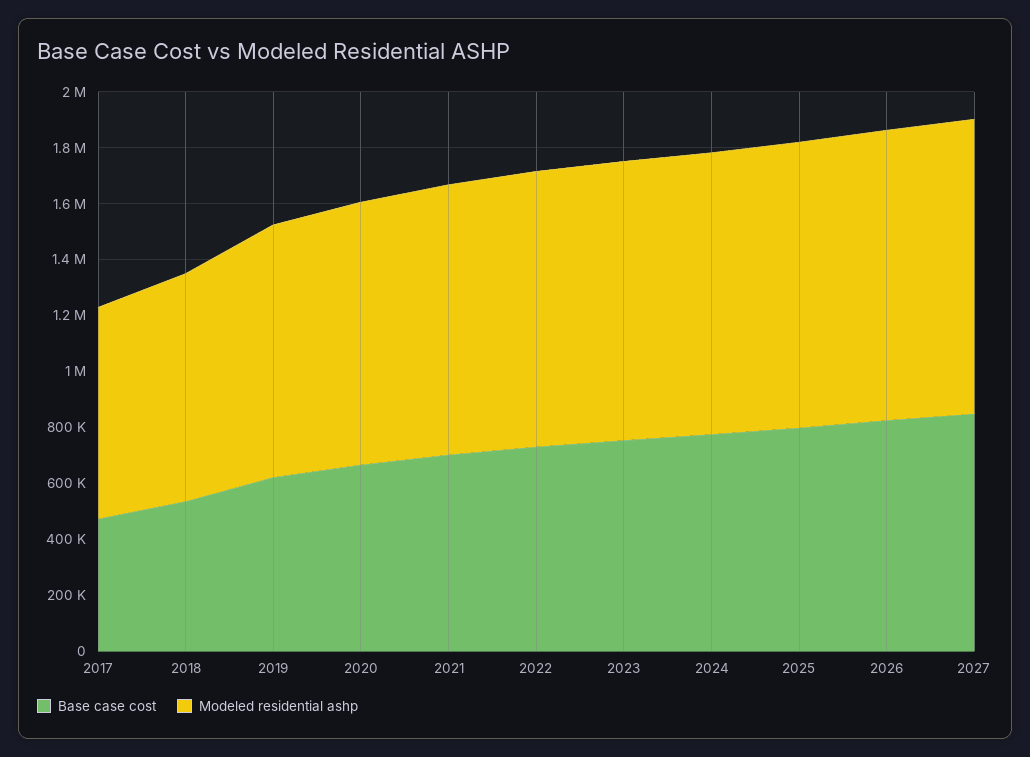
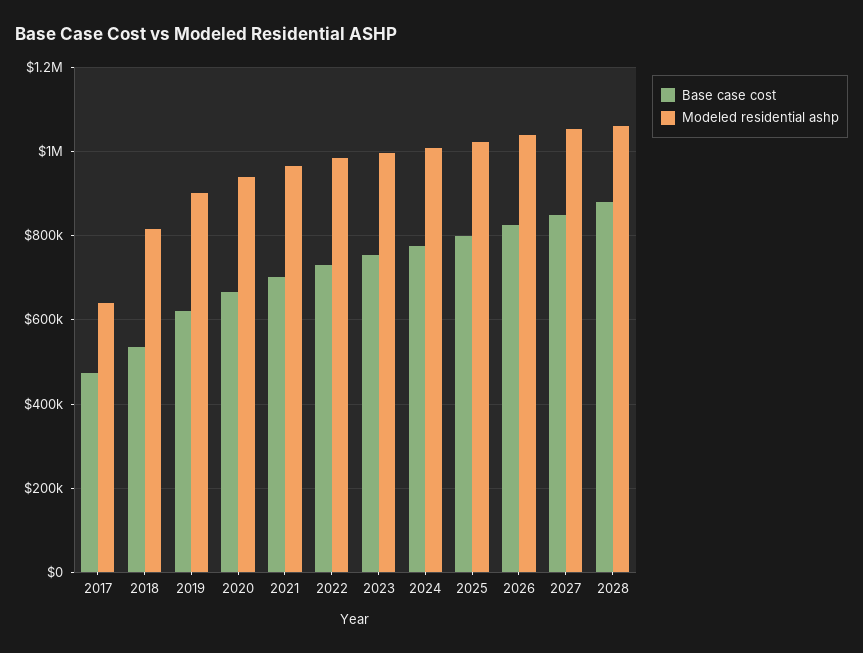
Modeled residential ashp, 2017: 750000 -> 640000
Base case cost, 2028: none -> 880000
Modeled residential ashp, 2028: none -> 1060000

